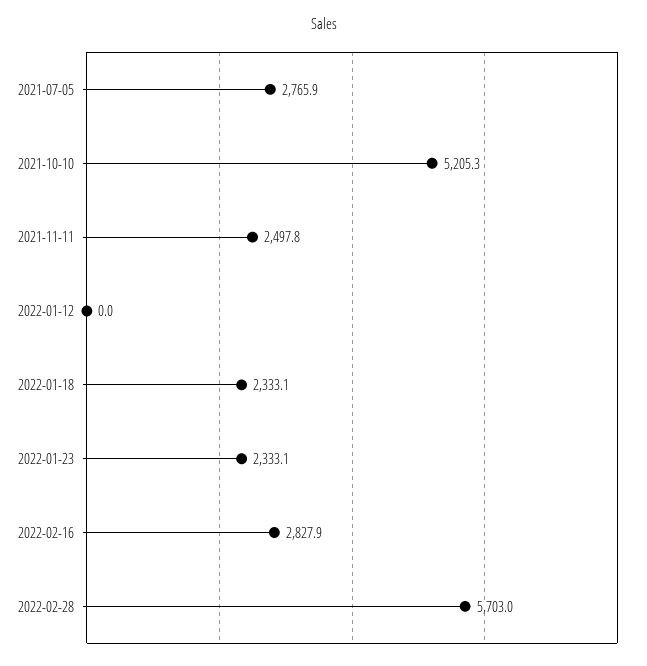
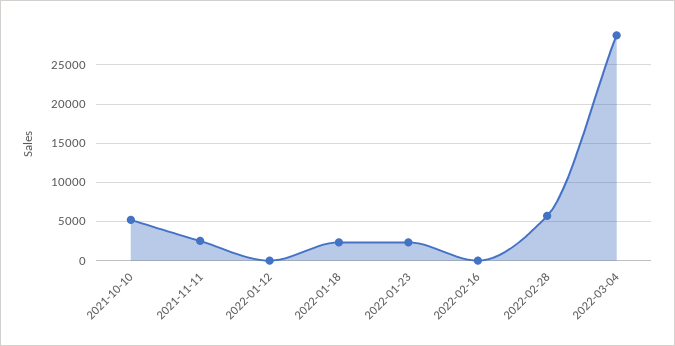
2021-07-05: 2765.9 -> none
2022-02-16: 2827.9 -> 0
2022-03-04: none -> 29000

